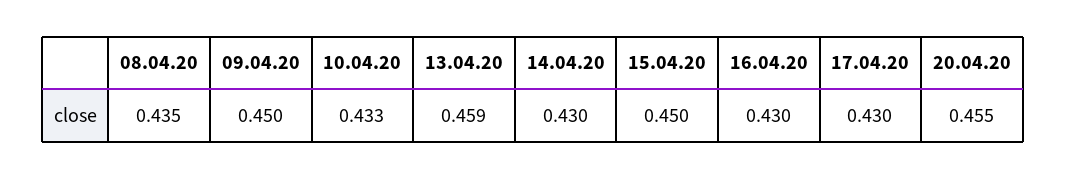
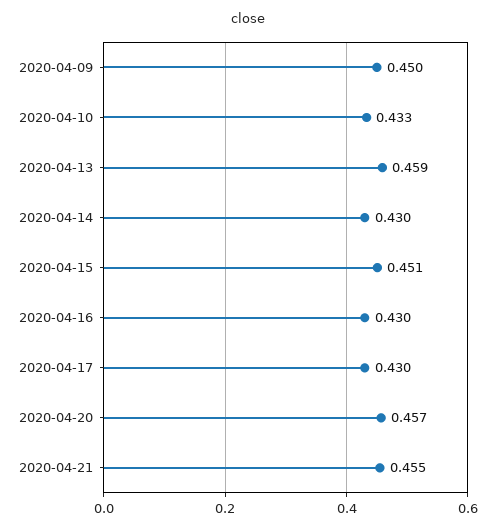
08.04.20: 0.435 -> none
15.04.20: 0.45 -> 0.451
20.04.20: 0.455 -> 0.457
2020-04-21: none -> 0.455

